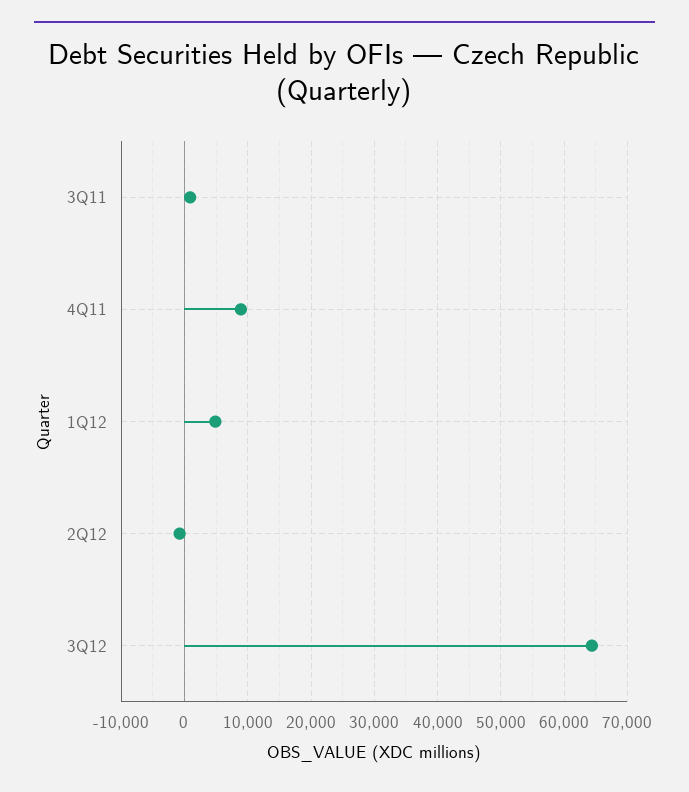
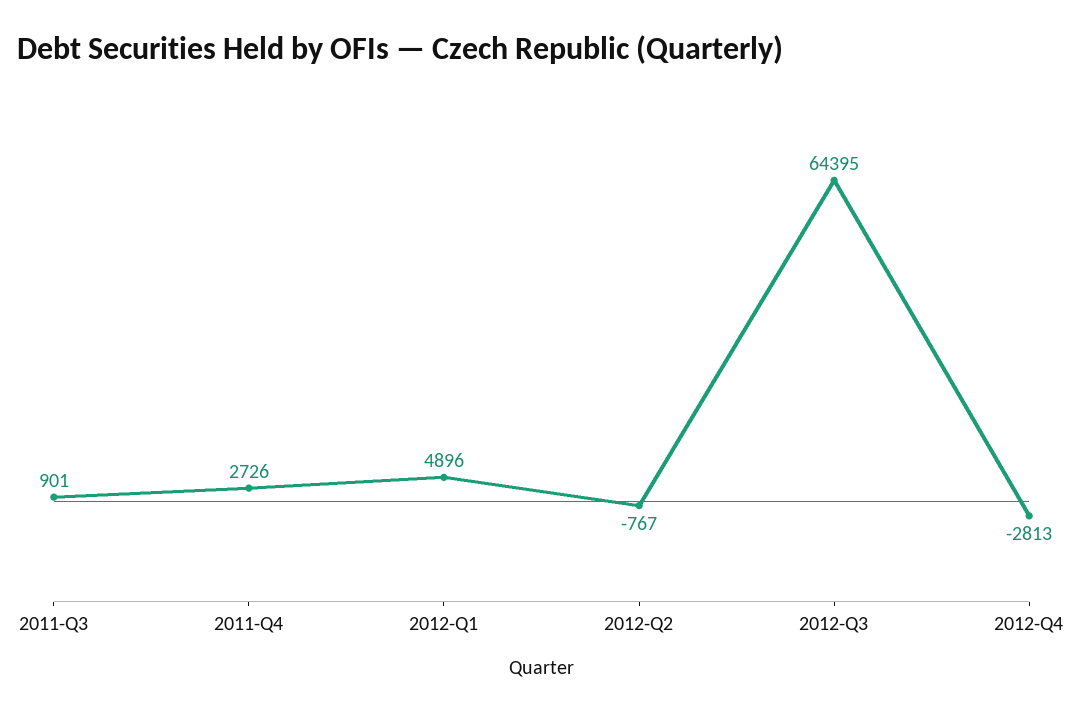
4Q11: 9000 -> 2726
2012-Q4: none -> -2813

